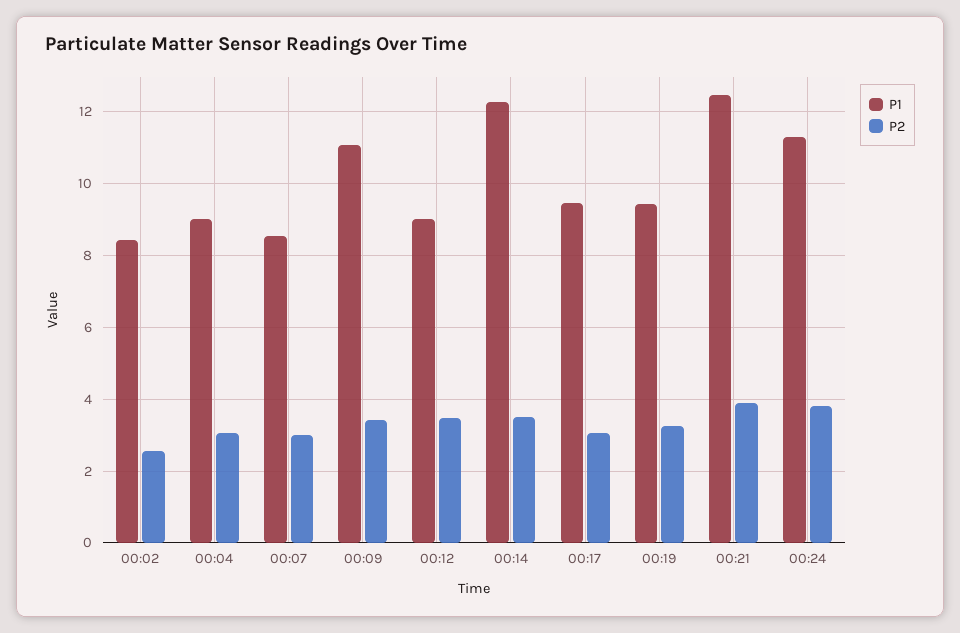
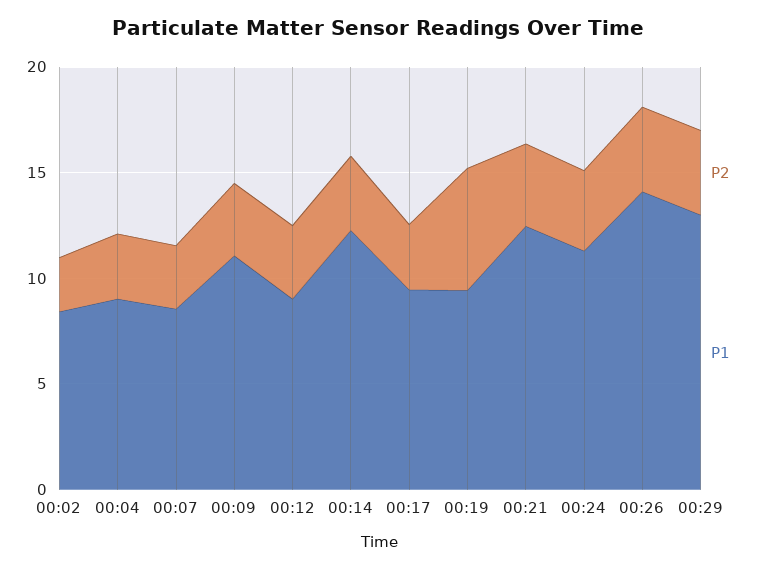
P2, 00:19: 3.2 -> 6
P2, 00:26: none -> 4
P1, 00:26: none -> 14
P2, 00:29: none -> 4
P1, 00:29: none -> 13

